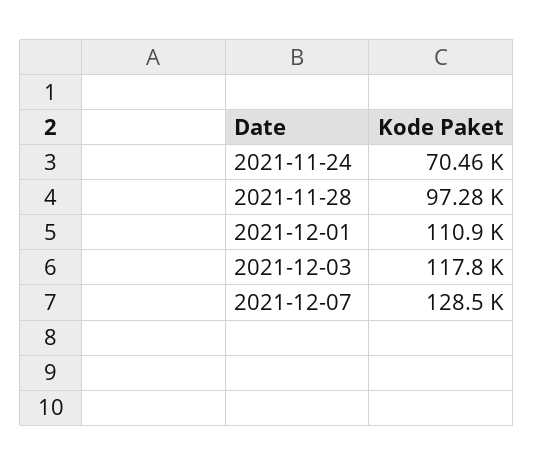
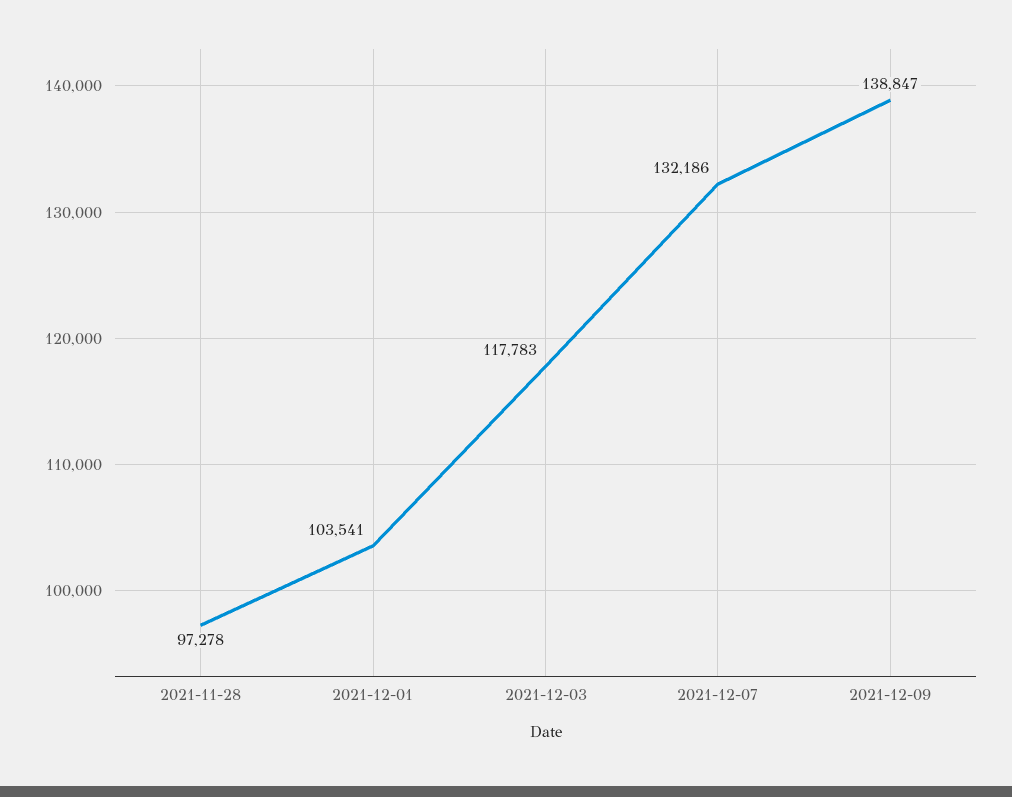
2021-11-24: 70460 -> none
2021-12-01: 110900 -> 103541
2021-12-07: 128500 -> 132186
2021-12-09: none -> 138847

